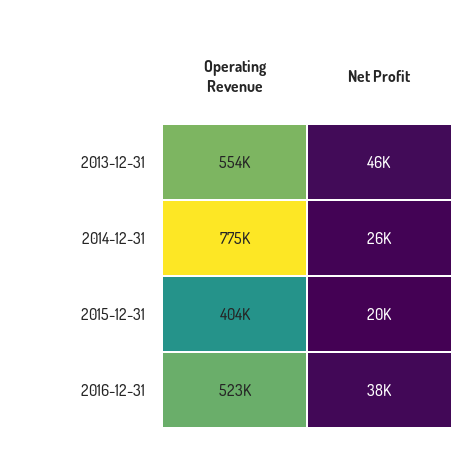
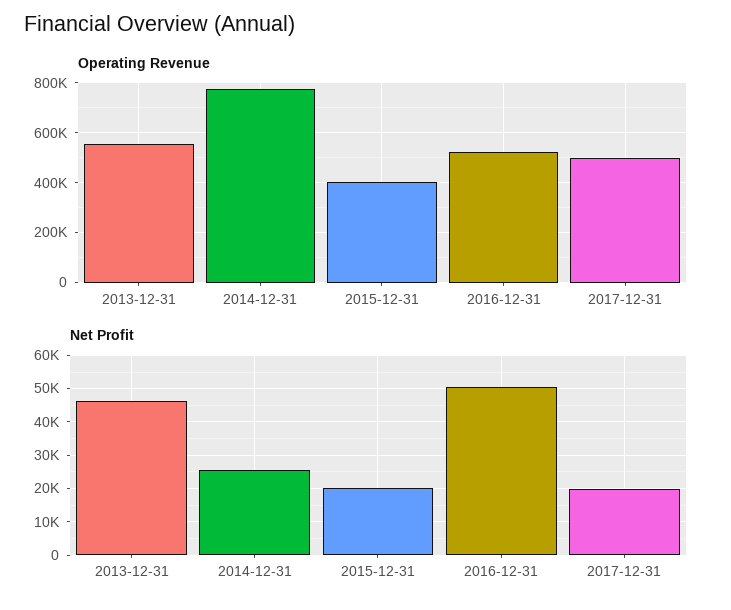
Net Profit, 2016-12-31: 38000 -> 50000
Operating Revenue, 2017-12-31: none -> 500000
Net Profit, 2017-12-31: none -> 20000

